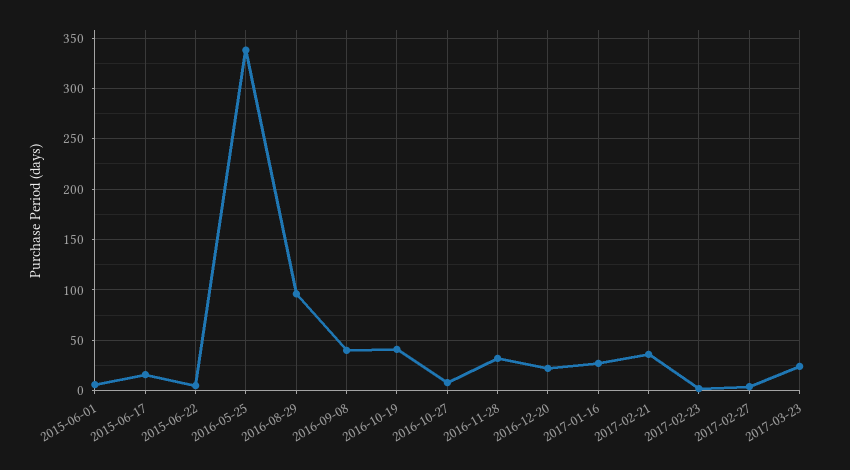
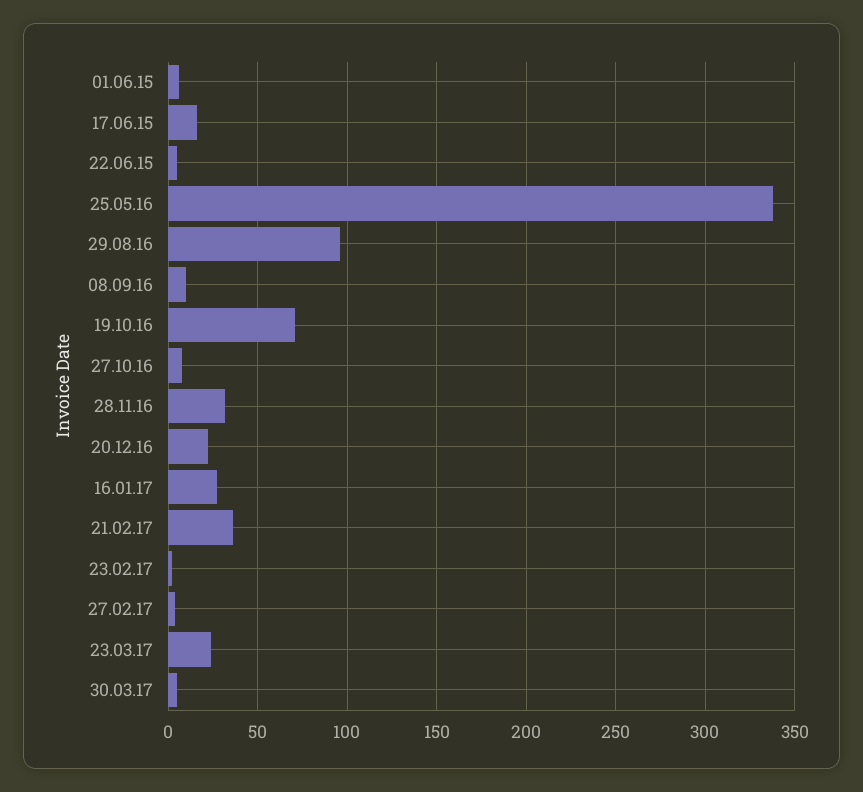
2016-09-08: 40 -> 10
2016-10-19: 40 -> 70
30.03.17: none -> 5

